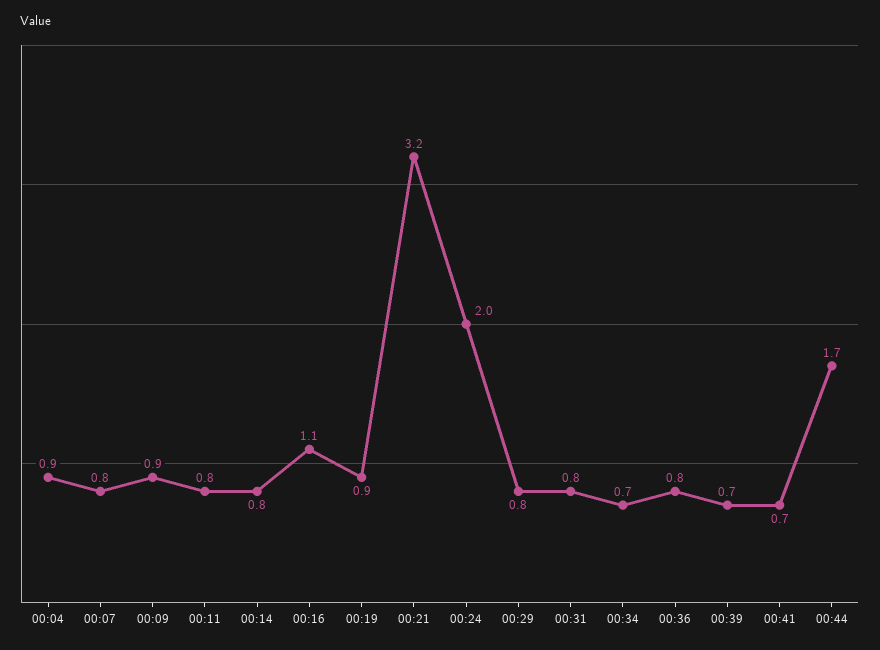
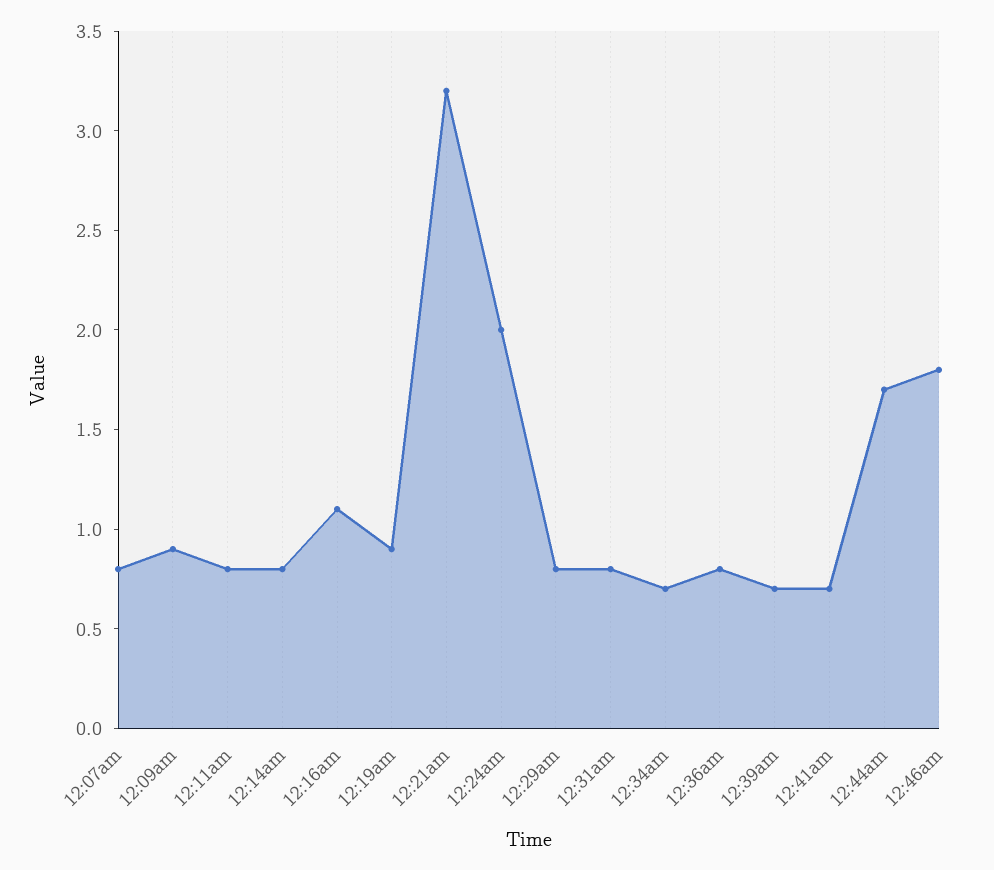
00:04: 0.9 -> none
12:46am: none -> 1.8

